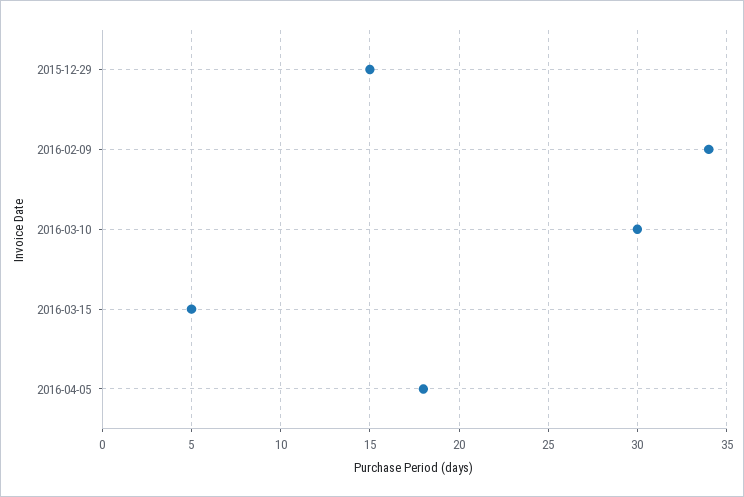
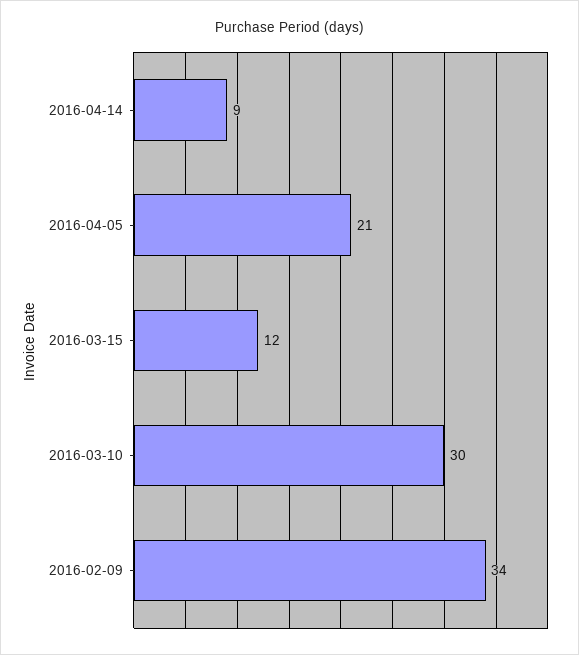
2015-12-29: 15 -> none
2016-03-15: 5 -> 12
2016-04-05: 18 -> 21
2016-04-14: none -> 9

